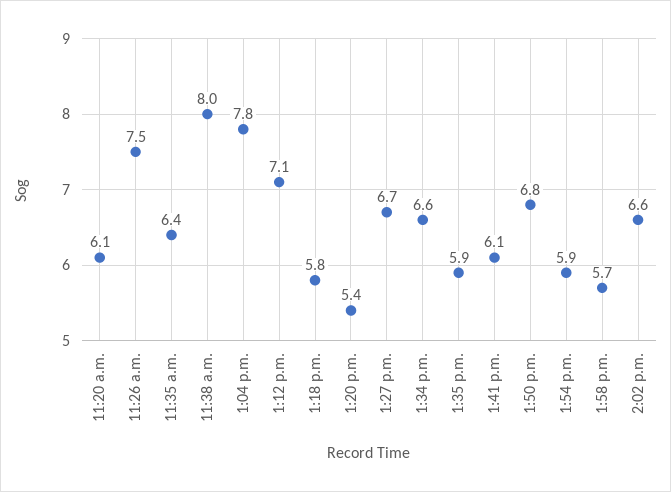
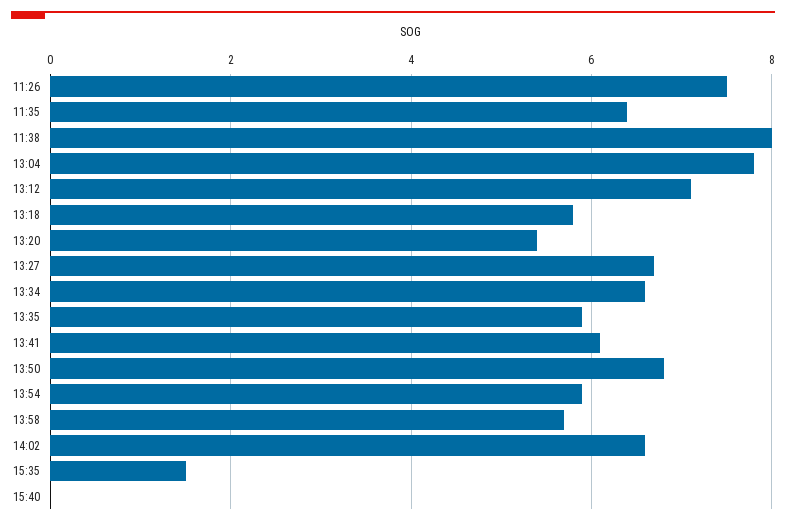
11:20 a.m.: 6.1 -> none
15:35: none -> 1.5
15:40: none -> 0

